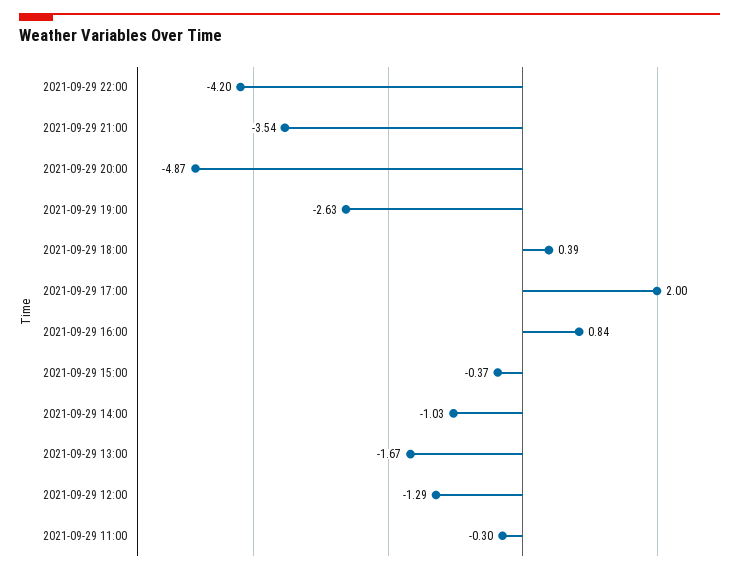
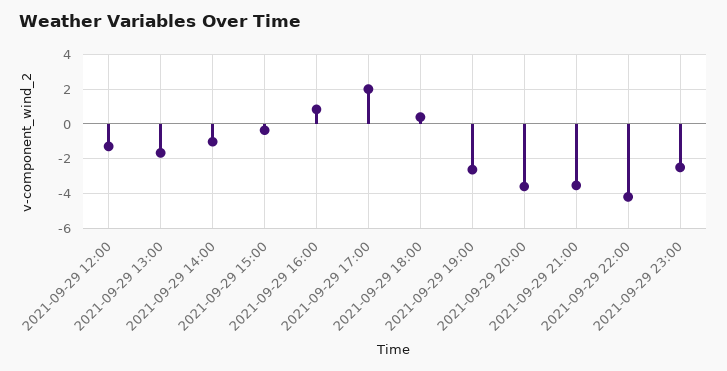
2021-09-29 20:00: -4.87 -> -3.5
2021-09-29 11:00: -0.3 -> none
2021-09-29 23:00: none -> -2.5

